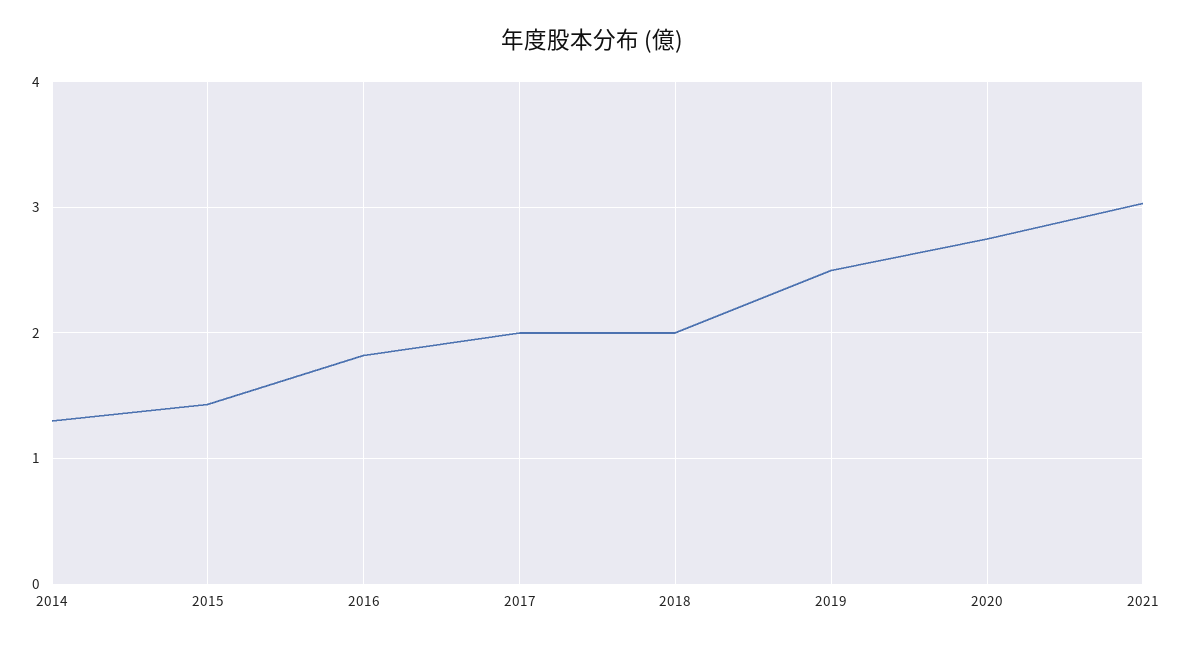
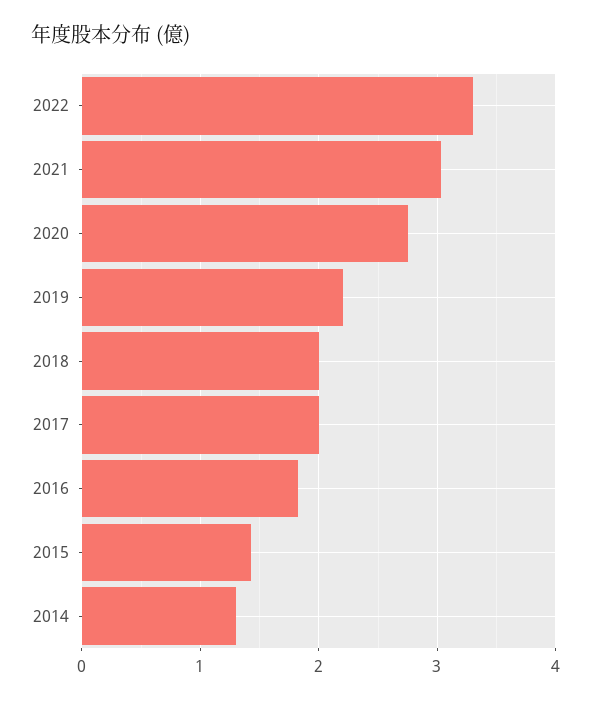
2019: 2.5 -> 2.2
2022: none -> 3.3

